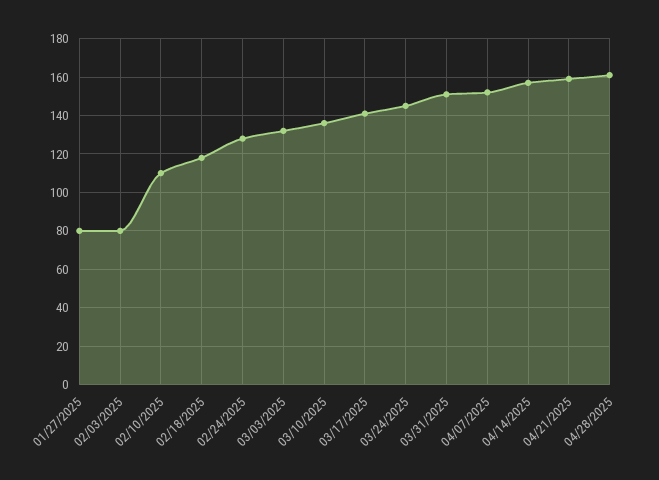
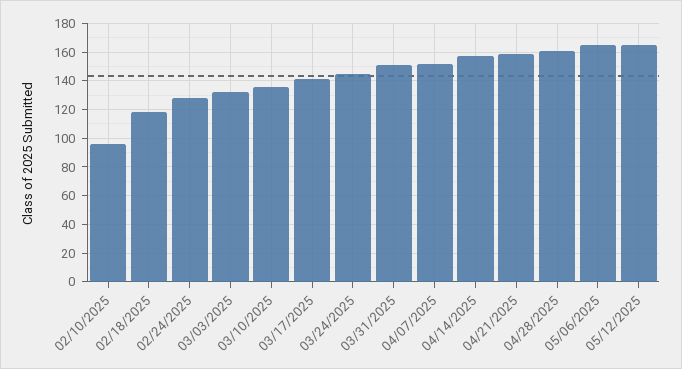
01/27/2025: 80 -> none
02/03/2025: 80 -> none
02/10/2025: 110 -> 95
05/06/2025: none -> 165
05/12/2025: none -> 165

